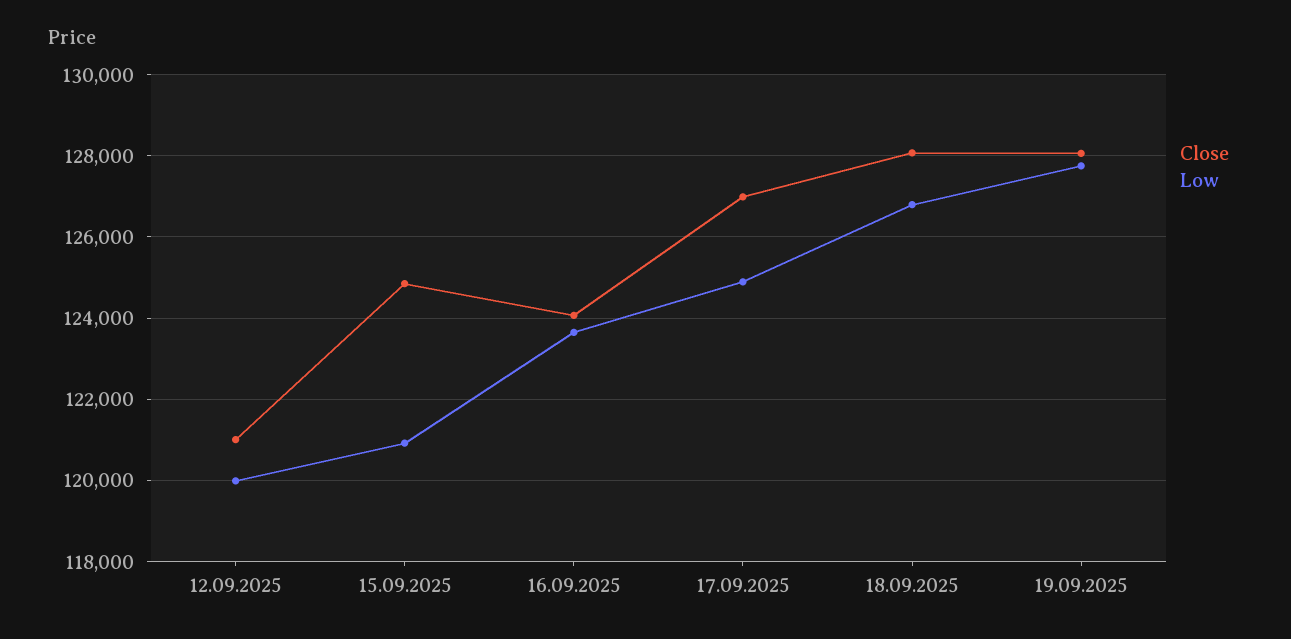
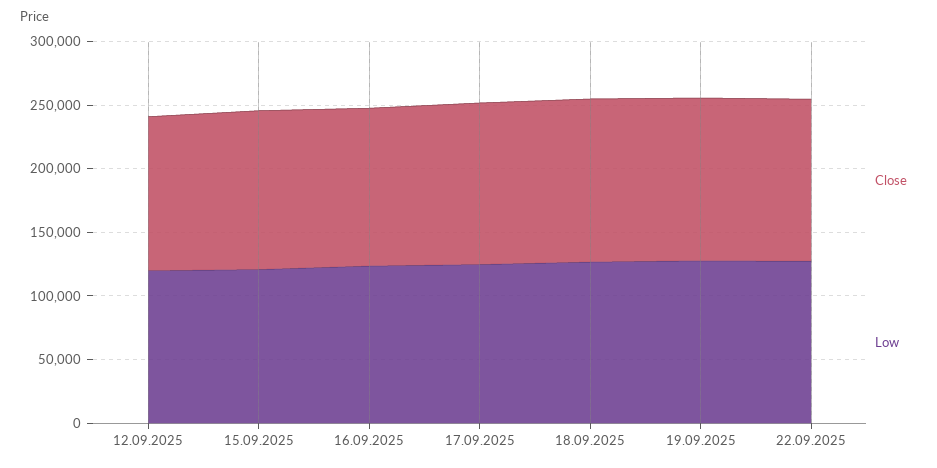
Close, 22.09.2025: none -> 130000
Low, 22.09.2025: none -> 130000

